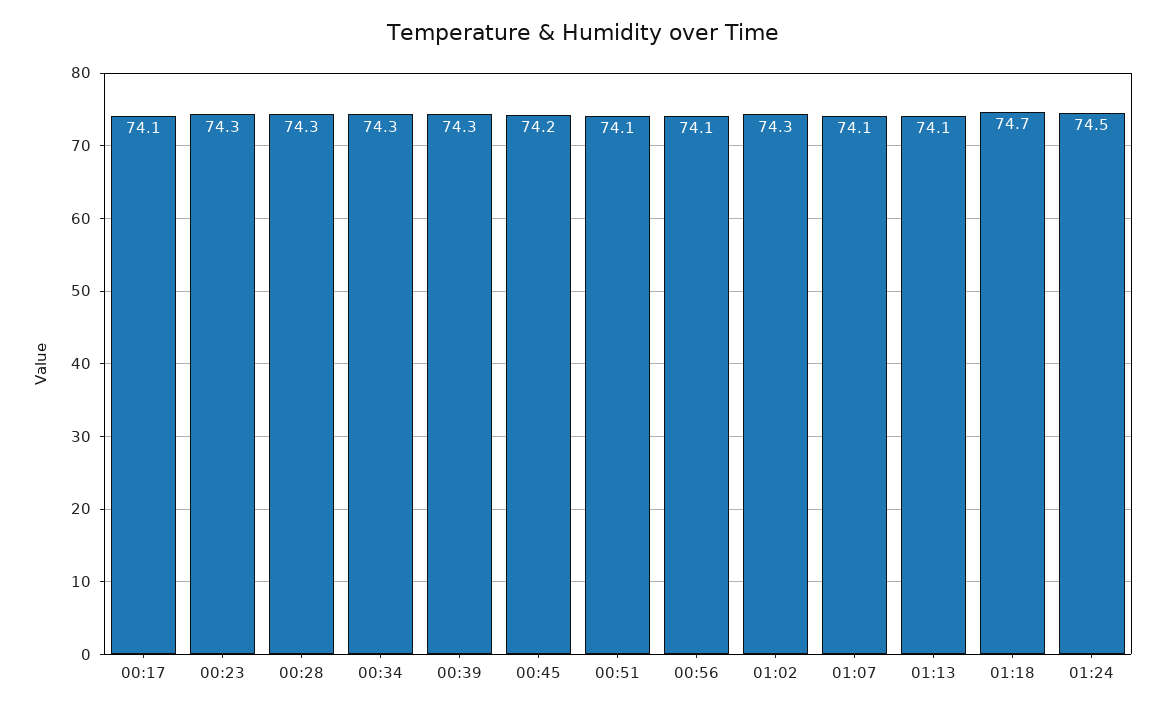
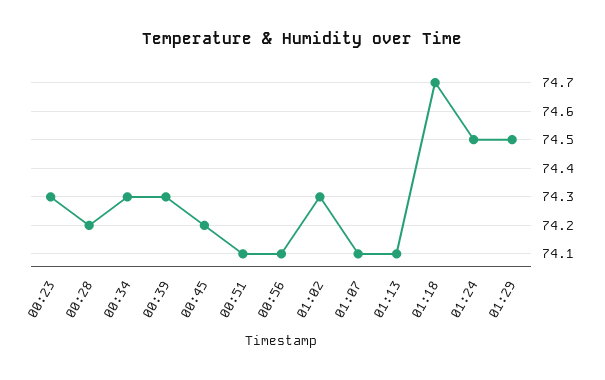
00:17: 74.1 -> none
00:28: 74.3 -> 74.2
01:29: none -> 74.5

